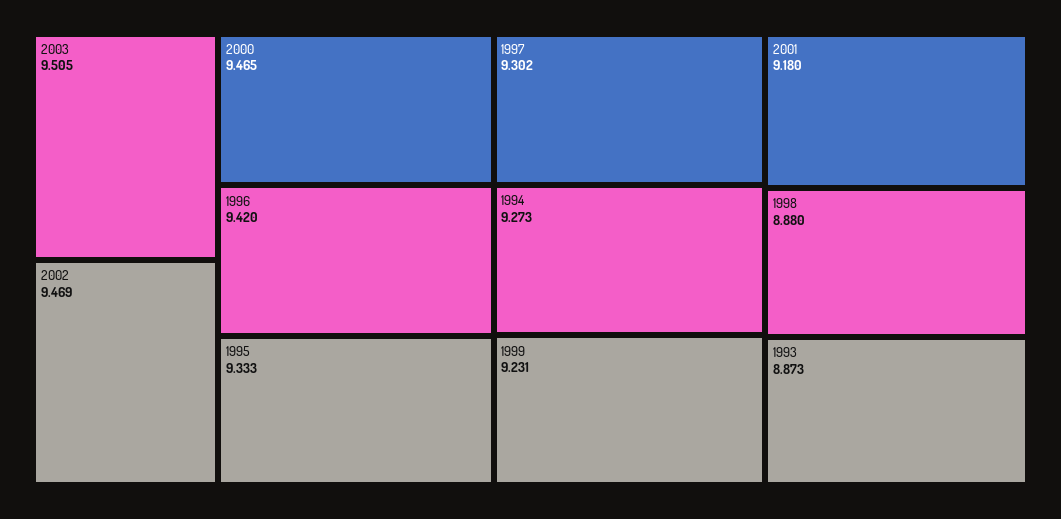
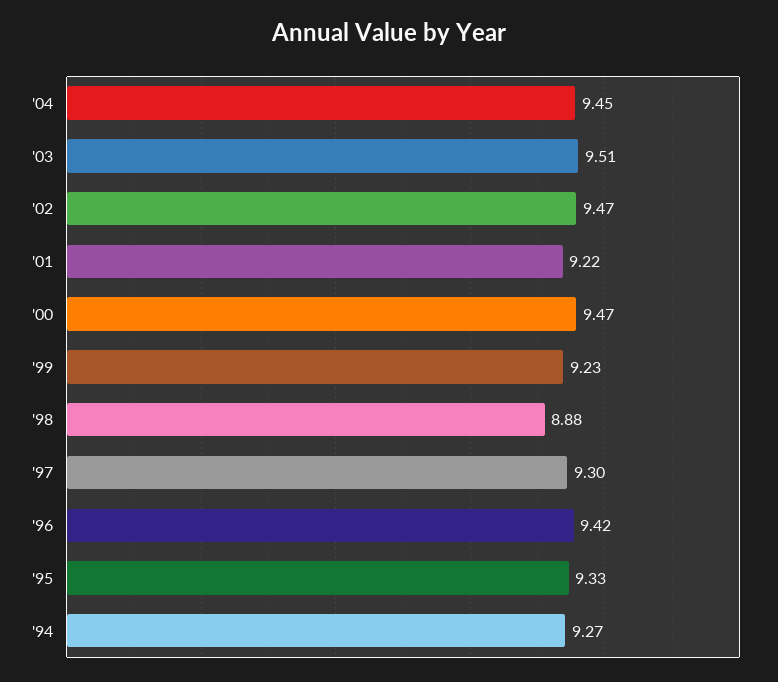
2001: 9.18 -> 9.22
1993: 8.873 -> none
'04: none -> 9.45

